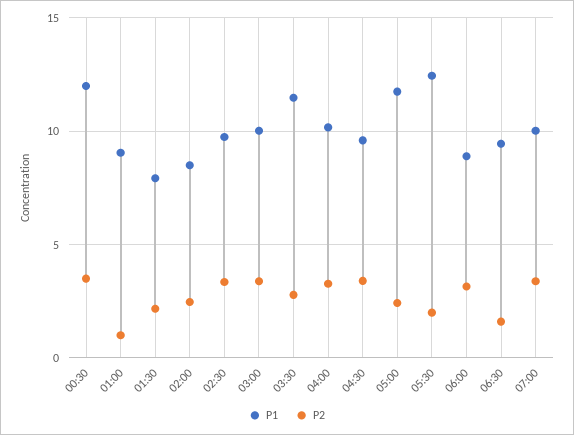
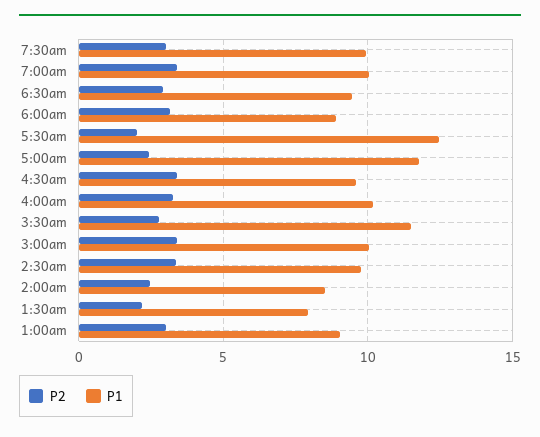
P1, 00:30: 12 -> none
P2, 00:30: 3.5 -> none
P2, 01:00: 1 -> 3
P2, 06:30: 1.5 -> 3
P2, 7:30am: none -> 3
P1, 7:30am: none -> 10

